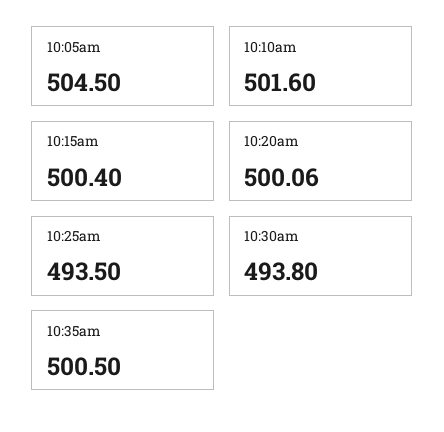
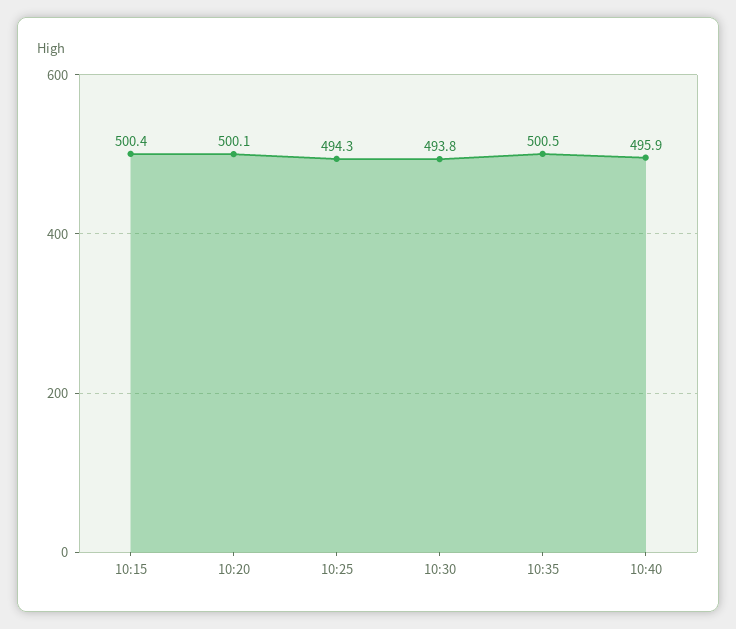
10:05am: 504.5 -> none
10:10am: 501.6 -> none
10:25am: 493.5 -> 494.3
10:40: none -> 495.9

